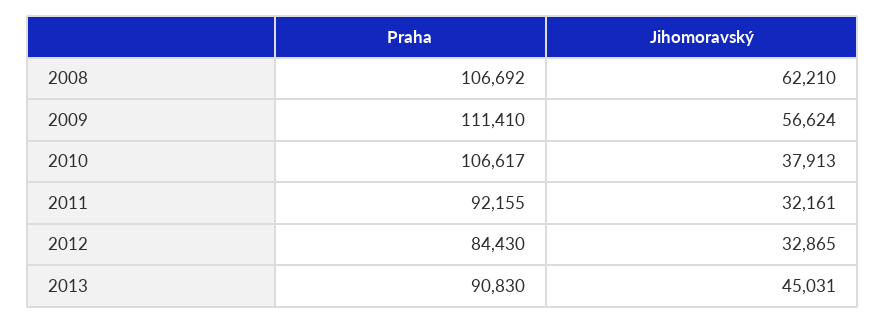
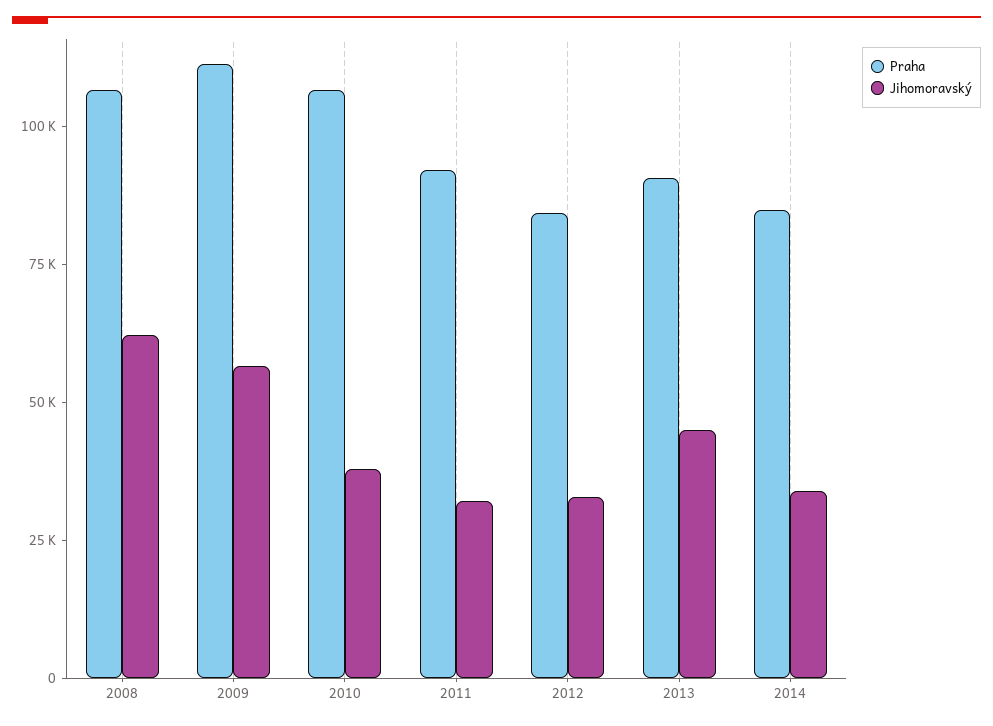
Praha, 2014: none -> 85000
Jihomoravský, 2014: none -> 35000

